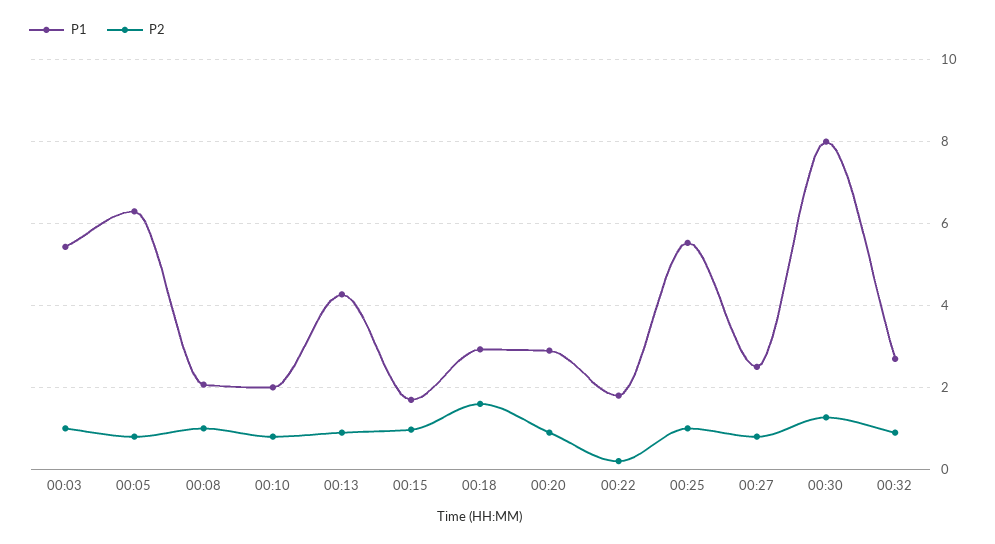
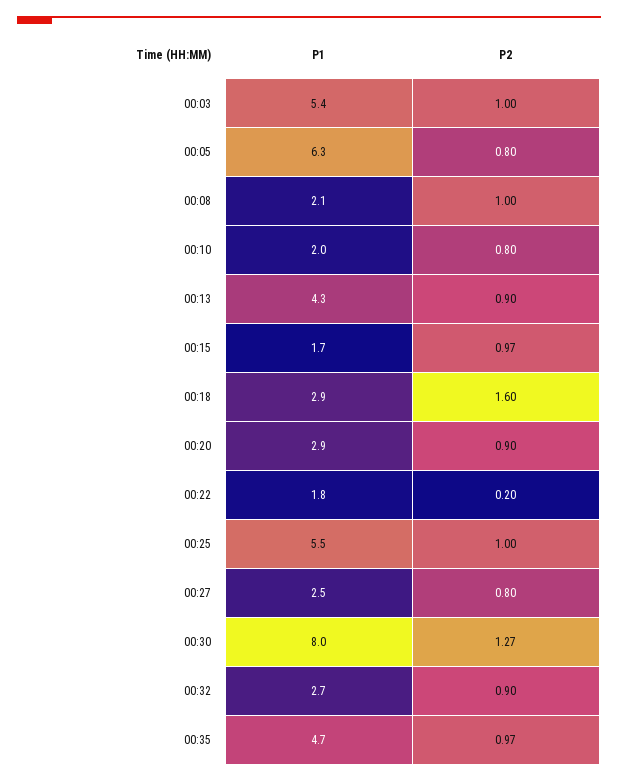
P1, 00:35: none -> 4.7
P2, 00:35: none -> 0.97

